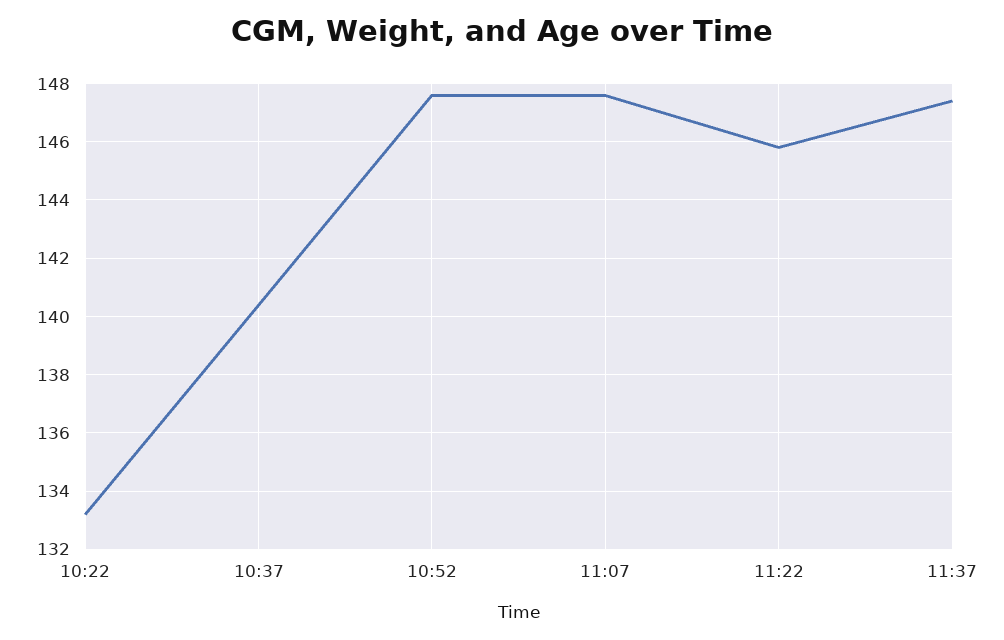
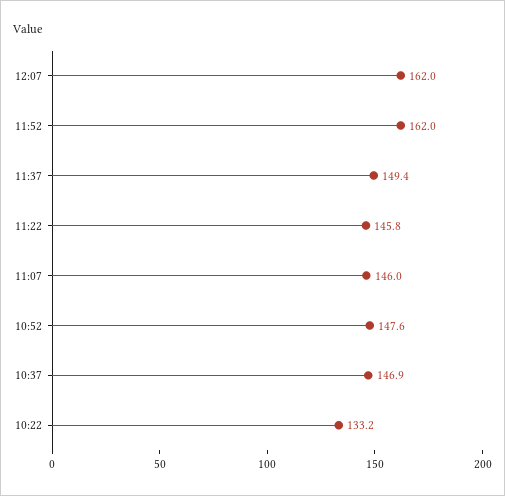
10:37: 140.5 -> 146.9
11:07: 147.5 -> 146
11:37: 147.5 -> 149.4
12:07: none -> 162
11:52: none -> 162

